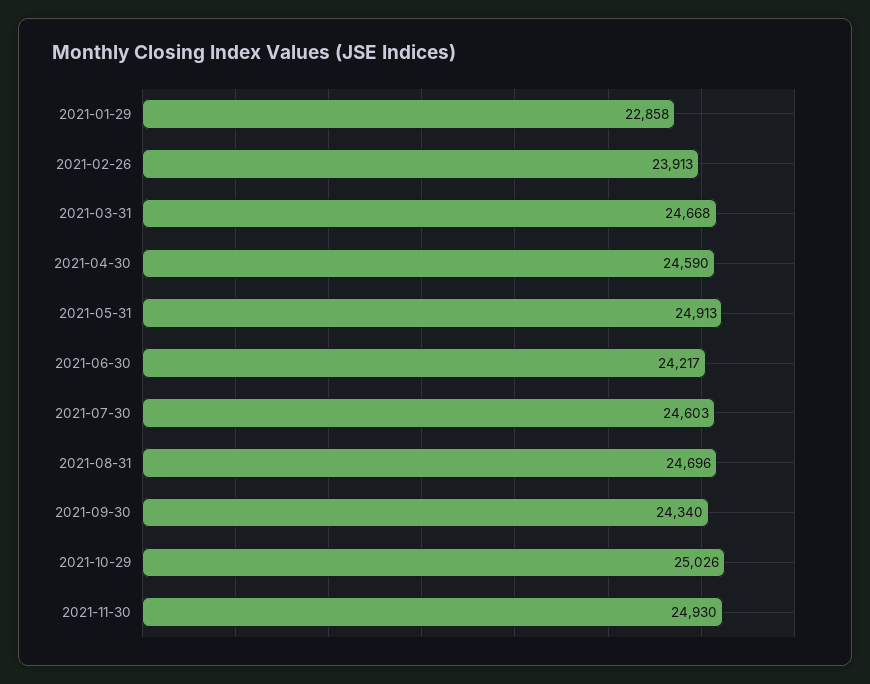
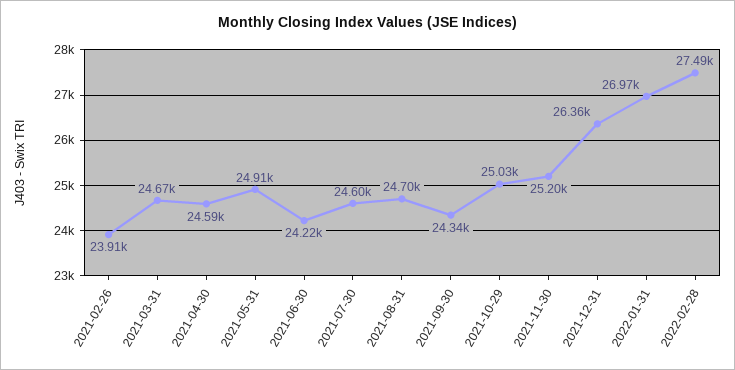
2021-01-29: 22858 -> none
2021-11-30: 24930 -> 25200
2021-12-31: none -> 26360
2022-01-31: none -> 26970
2022-02-28: none -> 27490

